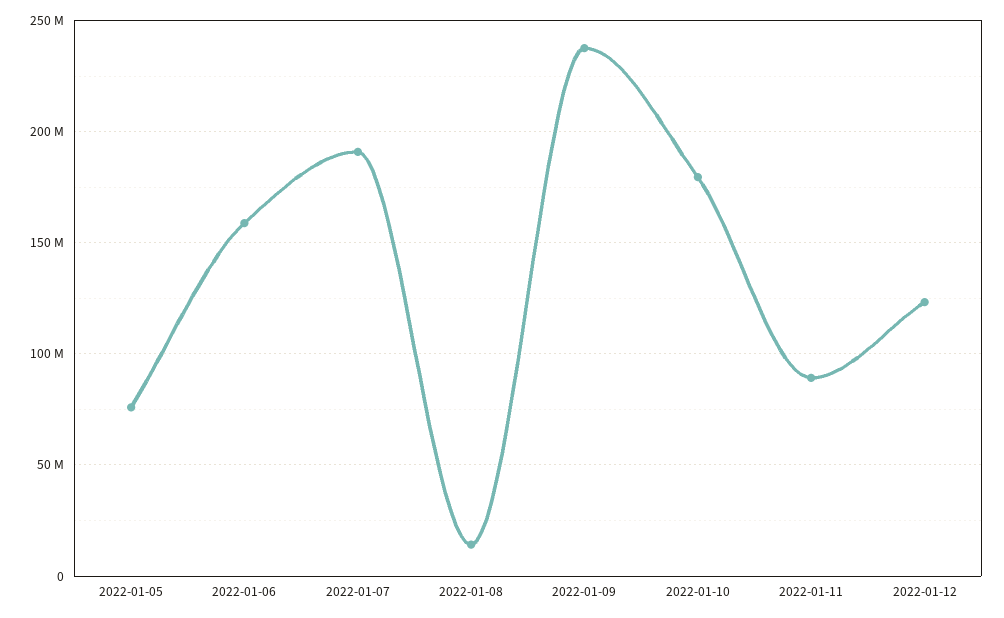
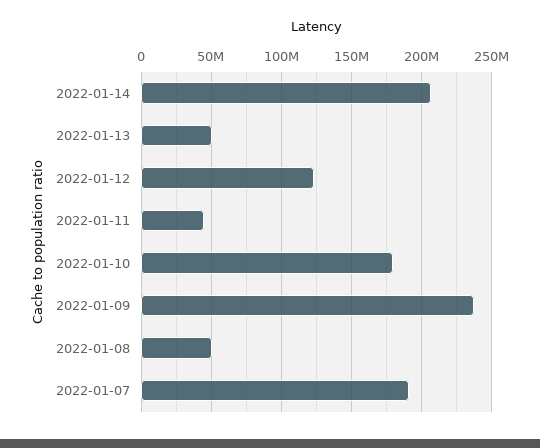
2022-01-05: 75000000 -> none
2022-01-06: 160000000 -> none
2022-01-08: 15000000 -> 50000000
2022-01-11: 90000000 -> 45000000
2022-01-14: none -> 205000000
2022-01-13: none -> 50000000

